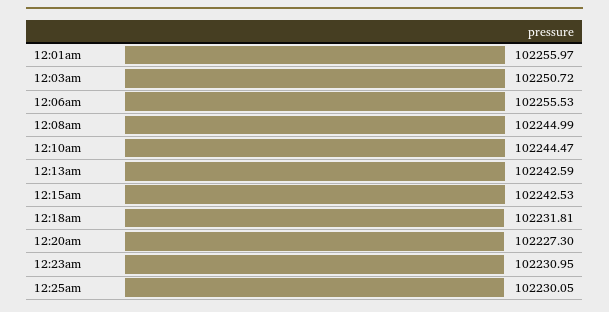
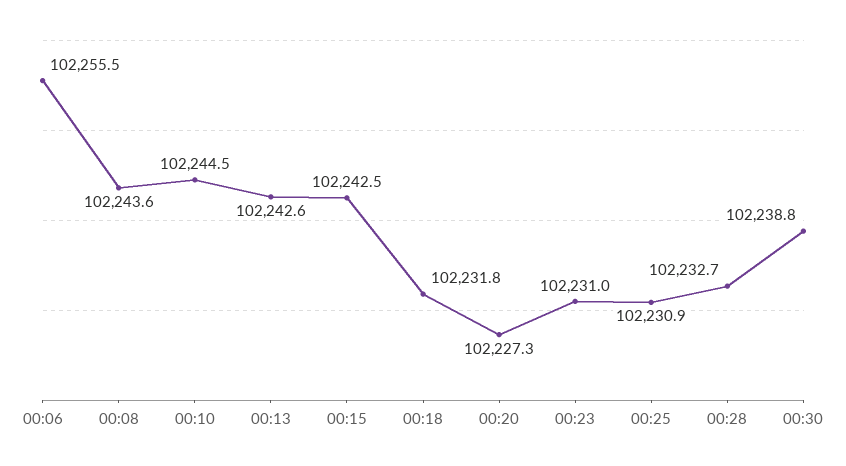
12:01am: 102255.97 -> none
12:03am: 102250.72 -> none
12:08am: 102244.99 -> 102243.6
12:25am: 102230.05 -> 102230.9
00:28: none -> 102232.7
00:30: none -> 102238.8

